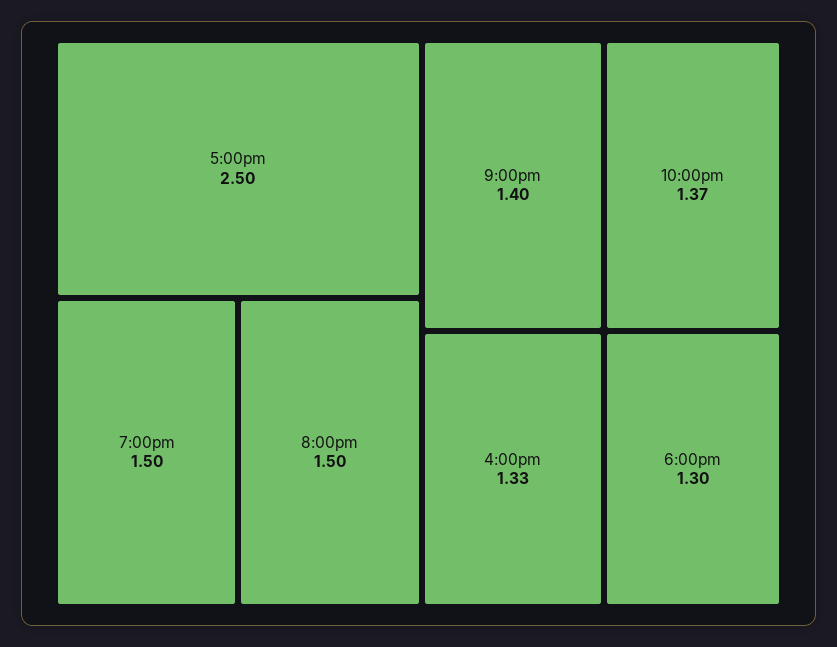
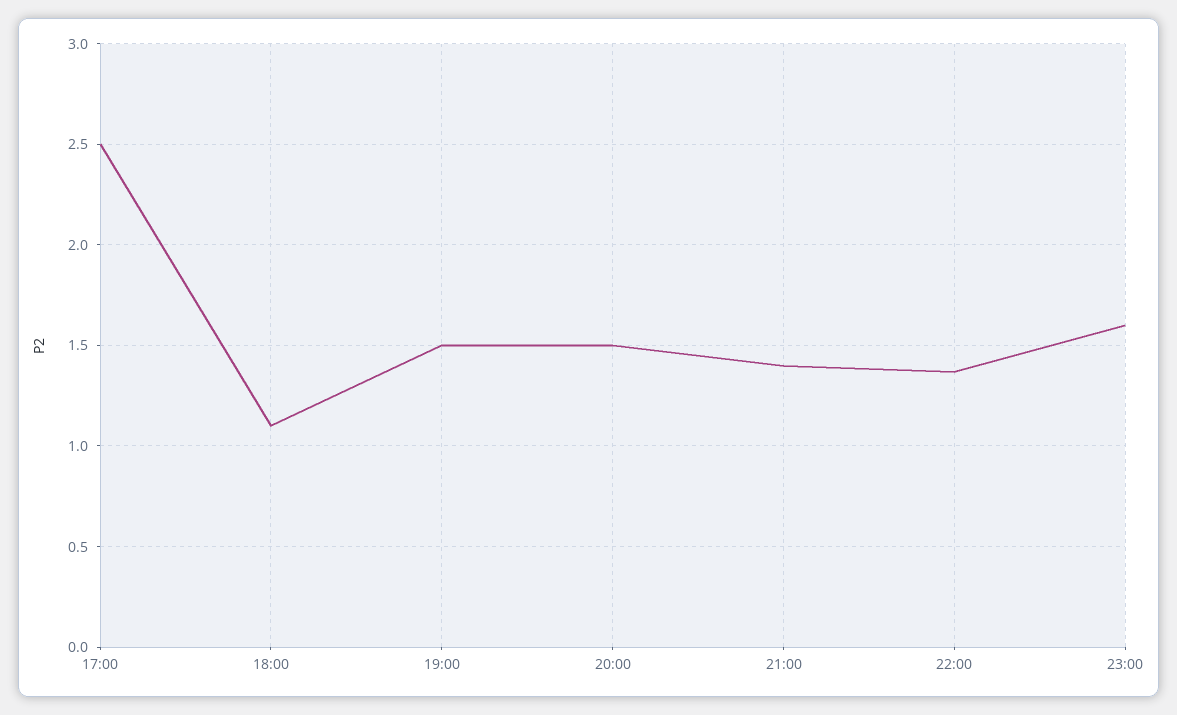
4:00pm: 1.33 -> none
6:00pm: 1.3 -> 1.1
23:00: none -> 1.6

